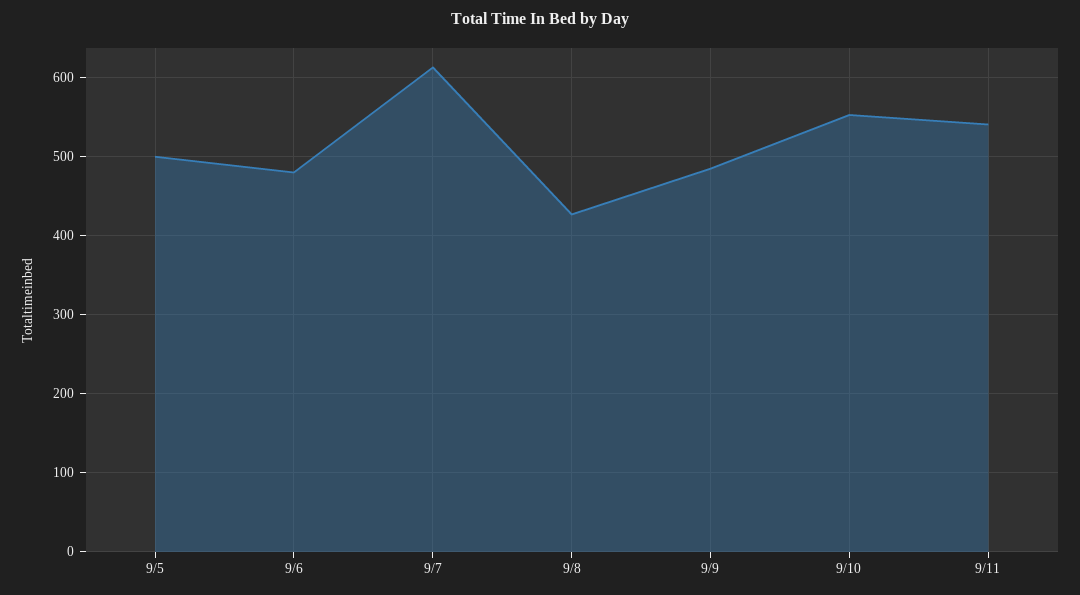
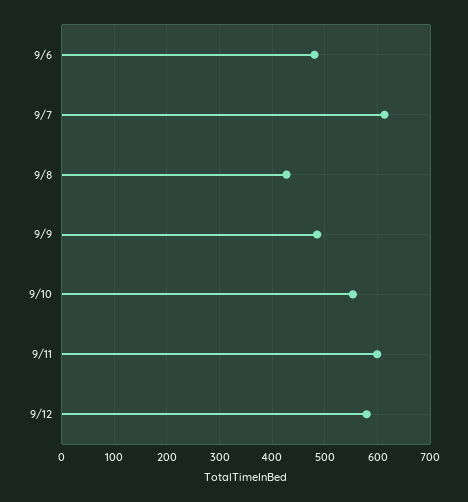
9/5: 500 -> none
9/11: 540 -> 600
9/12: none -> 580

